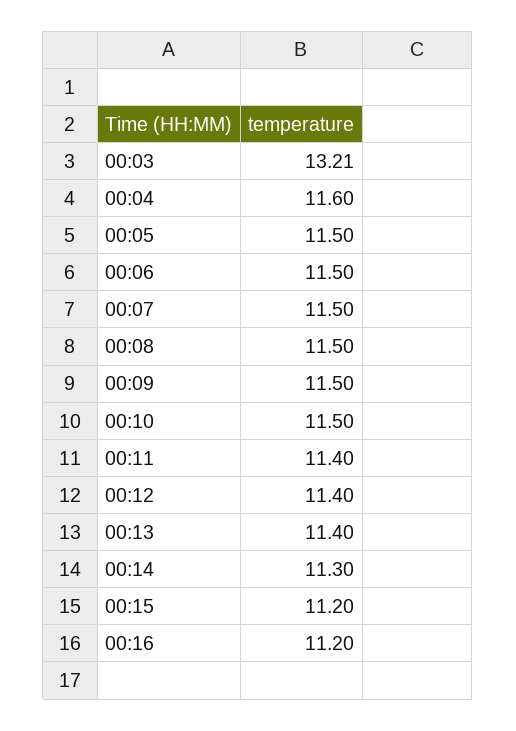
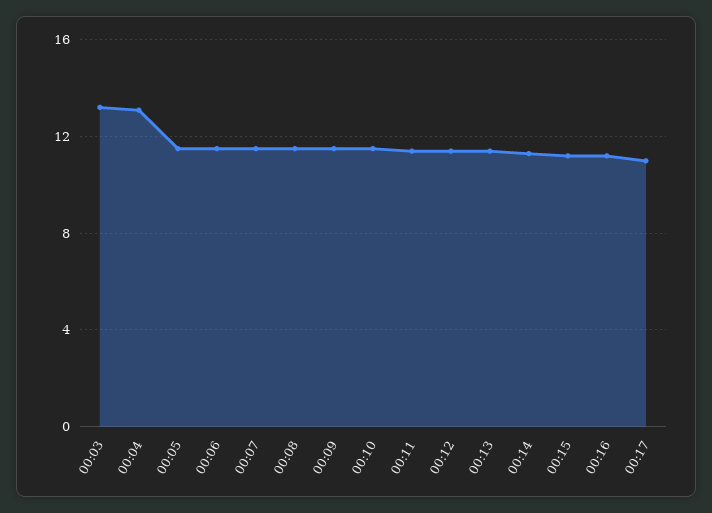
00:04: 11.6 -> 13
00:17: none -> 11

